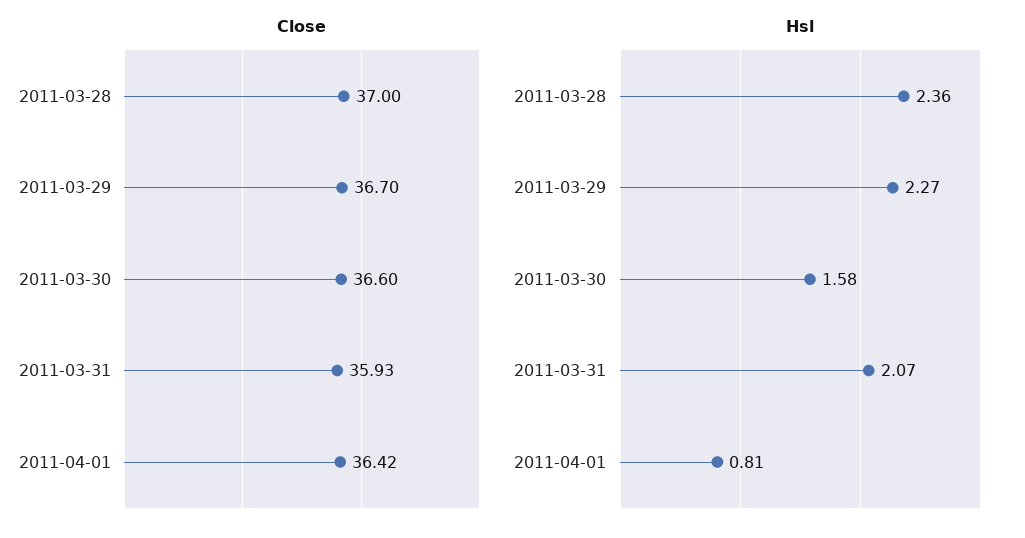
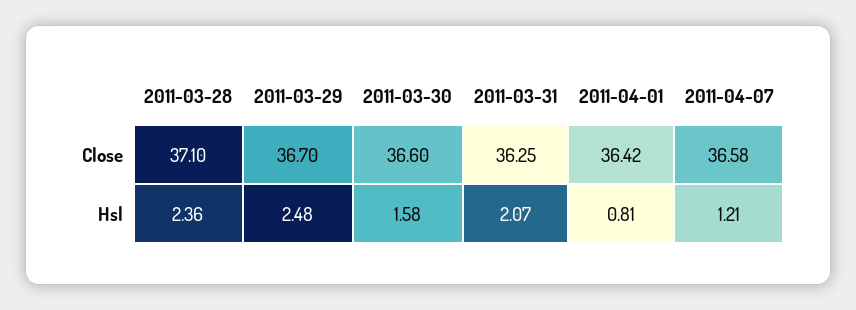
Close, 2011-03-28: 37 -> 37.1
Close, 2011-03-31: 35.93 -> 36.25
Hsl, 2011-03-29: 2.27 -> 2.48
Close, 2011-04-07: none -> 36.58
Hsl, 2011-04-07: none -> 1.21

